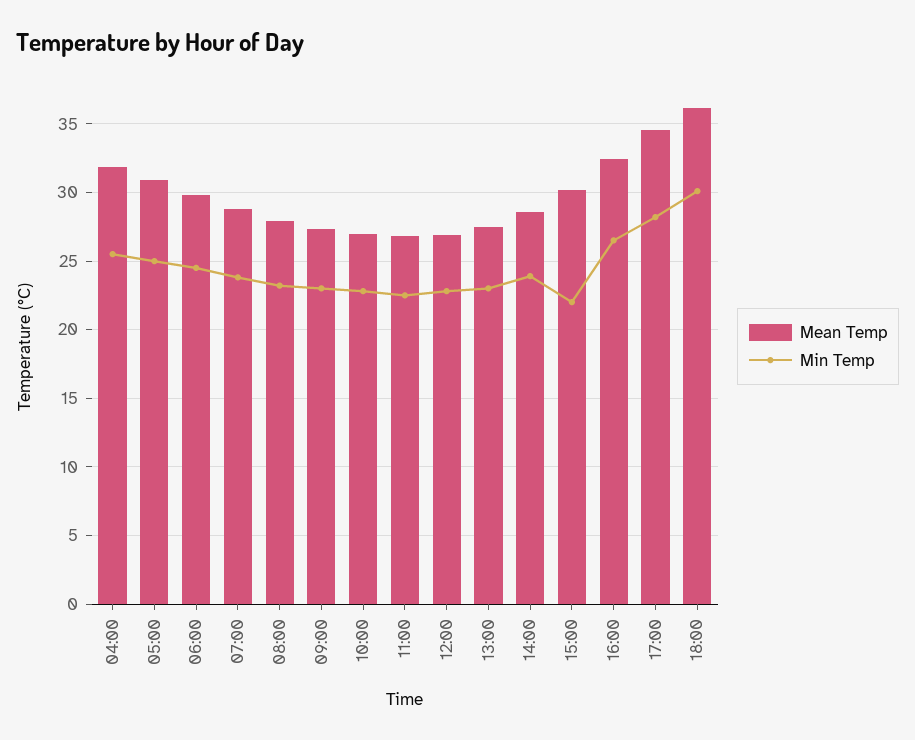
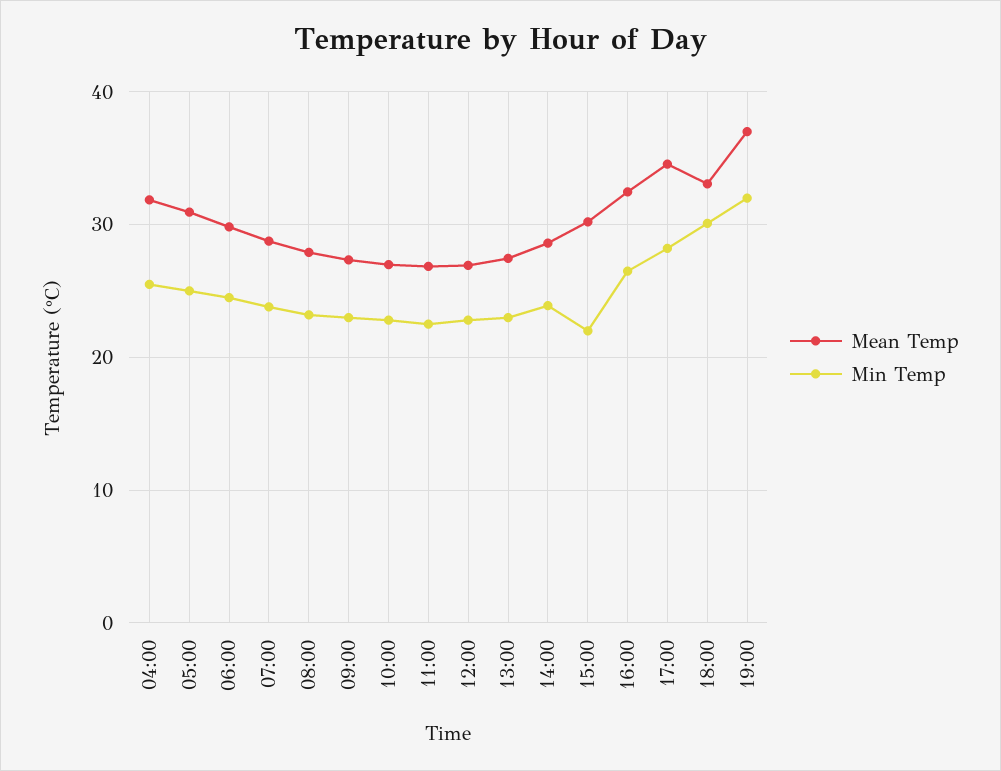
Mean Temp, 18:00: 36 -> 33
Mean Temp, 19:00: none -> 37
Min Temp, 19:00: none -> 32

